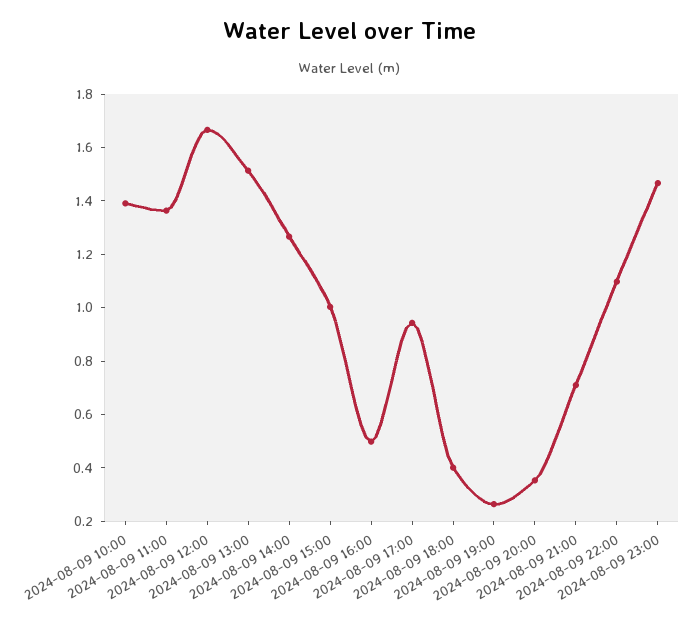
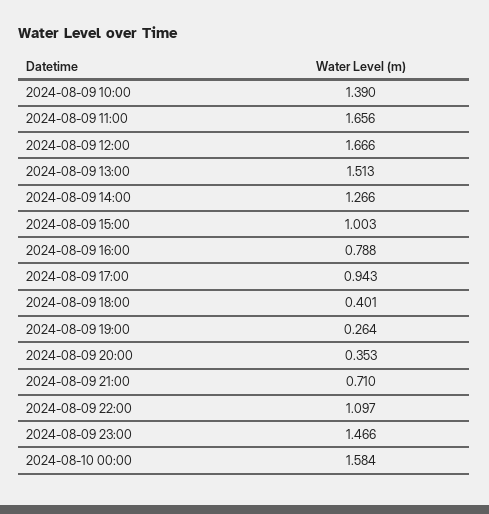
2024-08-09 11:00: 1.35 -> 1.656
2024-08-09 16:00: 0.5 -> 0.788
2024-08-10 00:00: none -> 1.584

